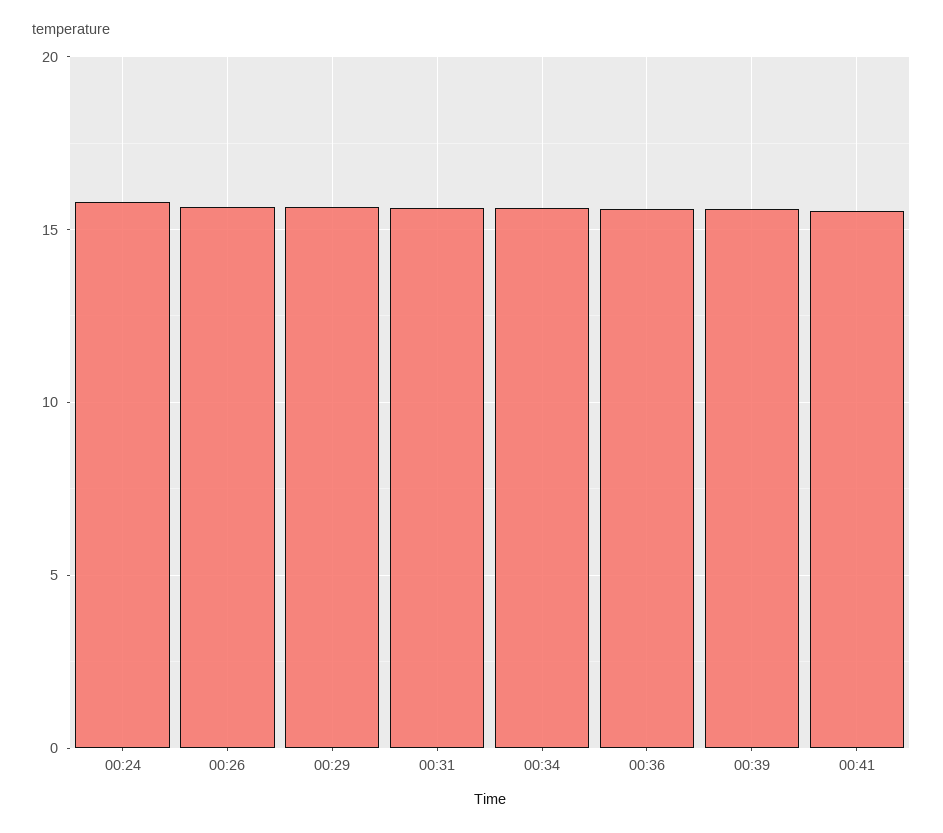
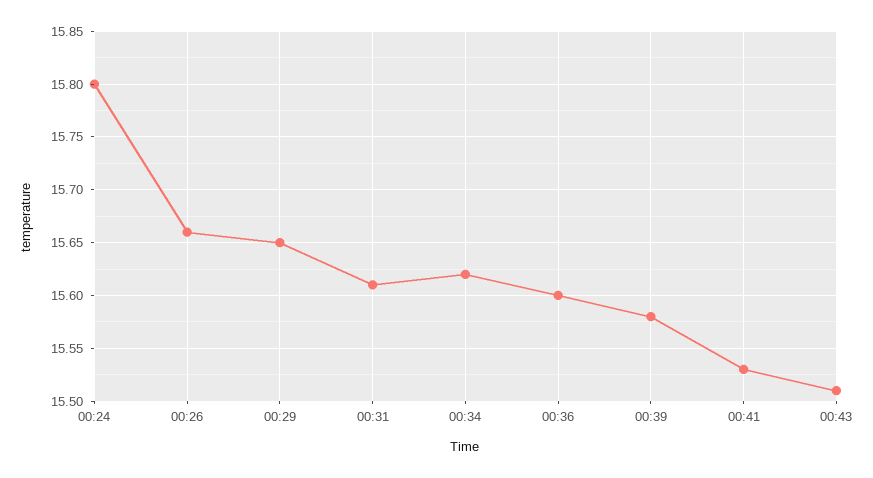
00:43: none -> 15.51

